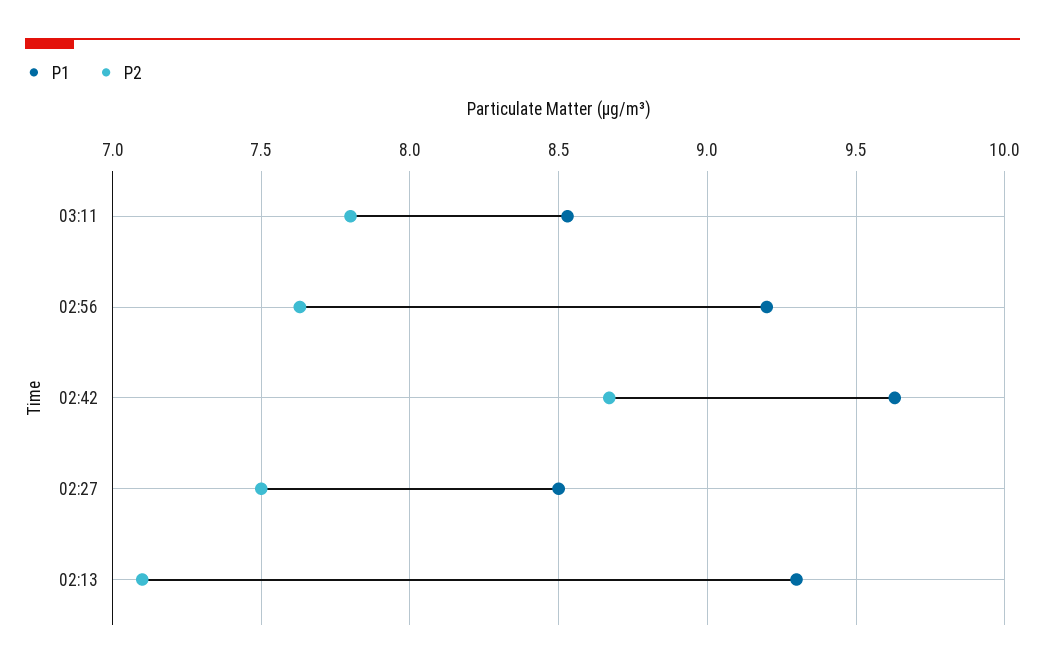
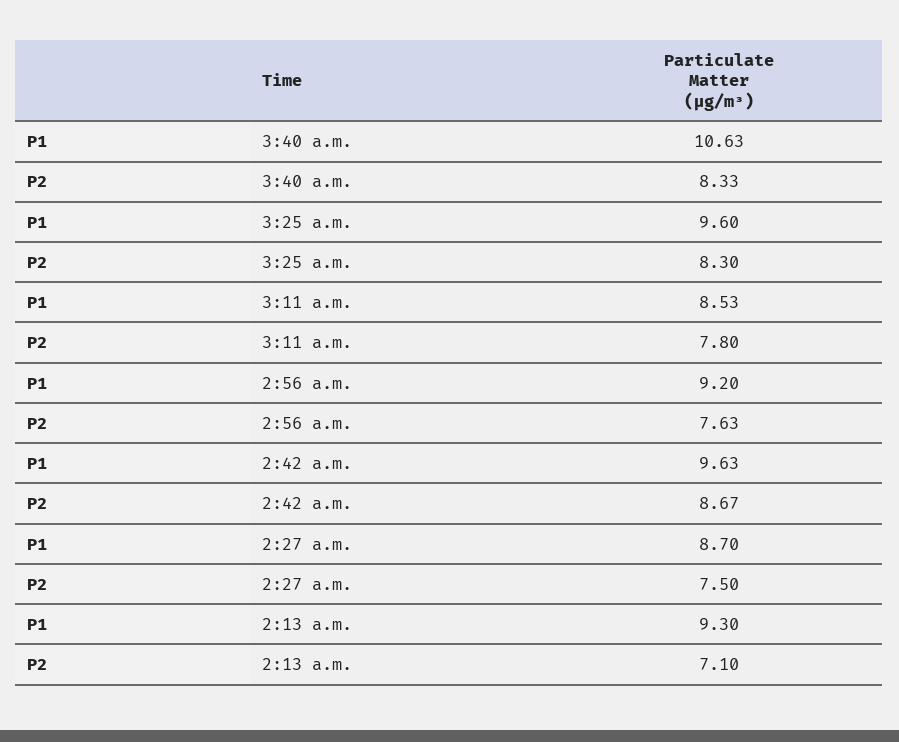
P1, 02:27: 8.5 -> 8.7
P1, 3:40 a.m.: none -> 10.63
P2, 3:40 a.m.: none -> 8.33
P1, 3:25 a.m.: none -> 9.6
P2, 3:25 a.m.: none -> 8.3

